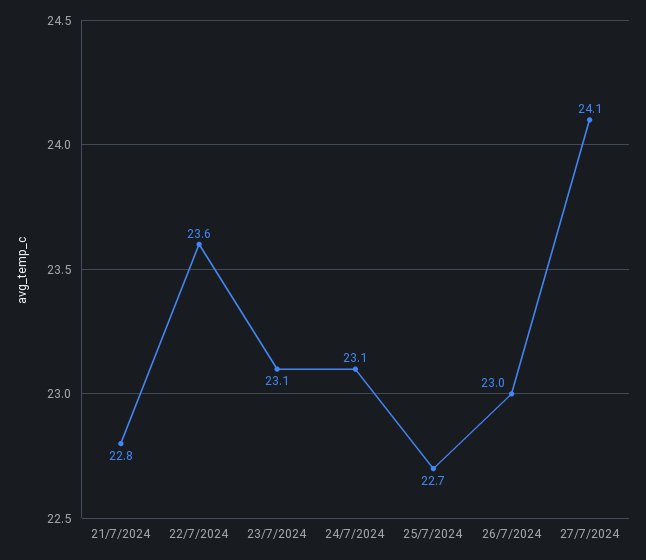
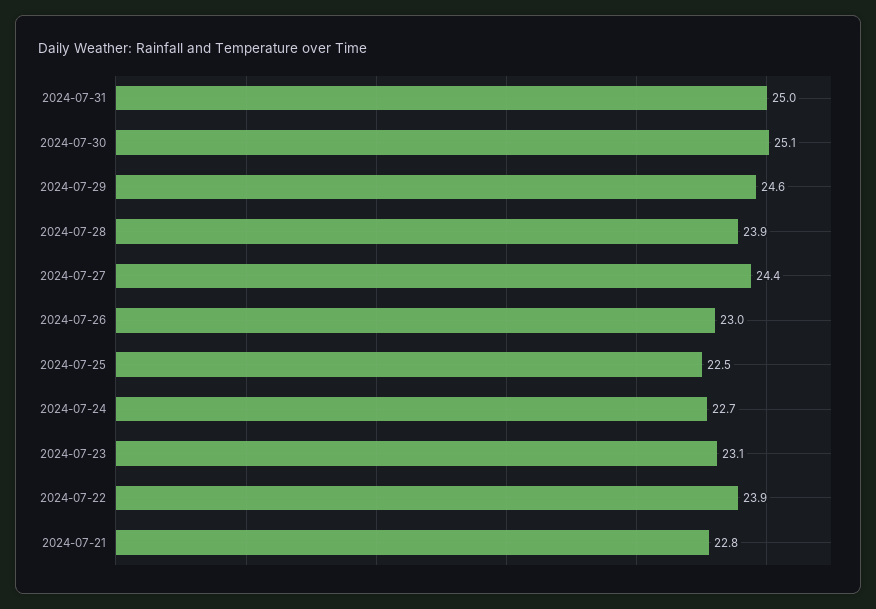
22/7/2024: 23.6 -> 23.9
24/7/2024: 23.1 -> 22.7
25/7/2024: 22.7 -> 22.5
27/7/2024: 24.1 -> 24.4
2024-07-31: none -> 25
2024-07-30: none -> 25.1
2024-07-29: none -> 24.6
2024-07-28: none -> 23.9

